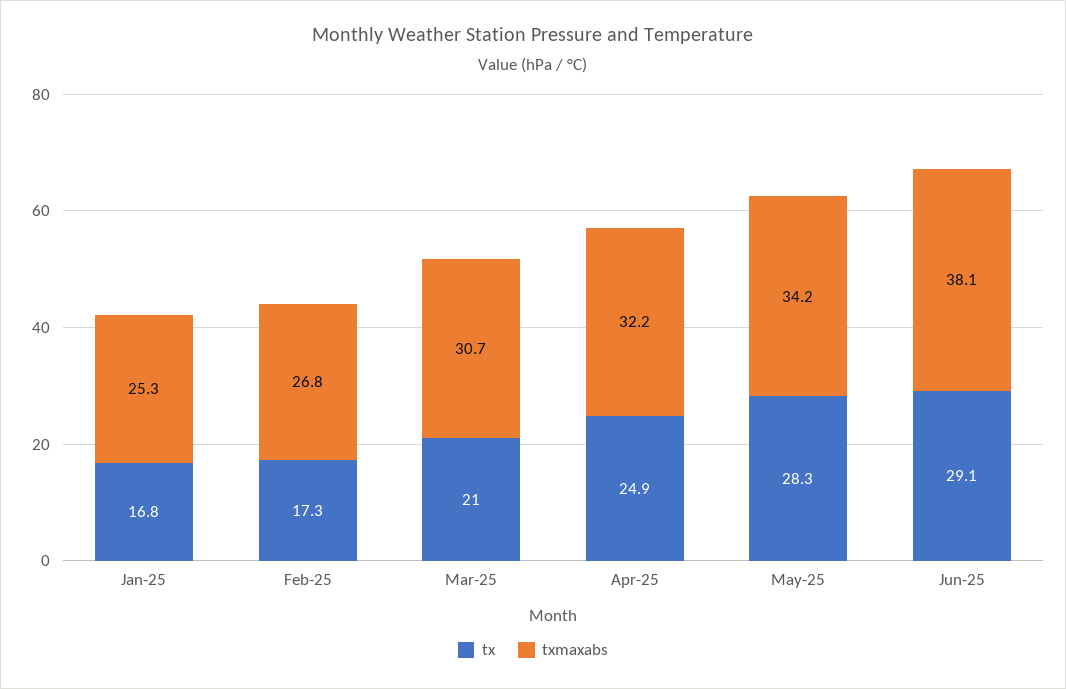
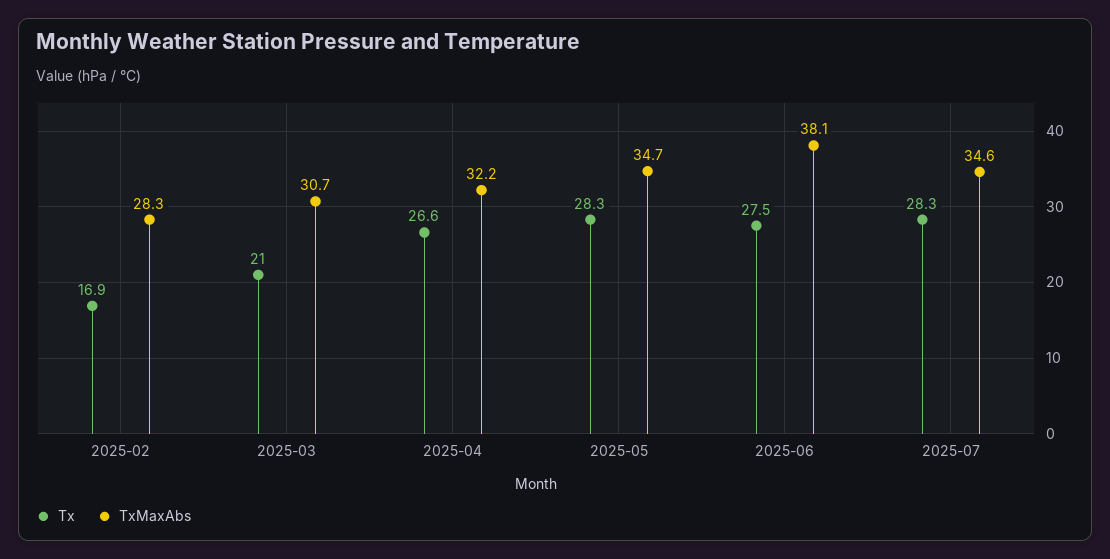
tx, Jan-25: 16.8 -> none
txmaxabs, Jan-25: 25.3 -> none
tx, Feb-25: 17.3 -> 16.9
txmaxabs, Feb-25: 26.8 -> 28.3
tx, Apr-25: 24.9 -> 26.6
txmaxabs, May-25: 34.2 -> 34.7
tx, Jun-25: 29.1 -> 27.5
tx, 2025-07: none -> 28.3
txmaxabs, 2025-07: none -> 34.6

